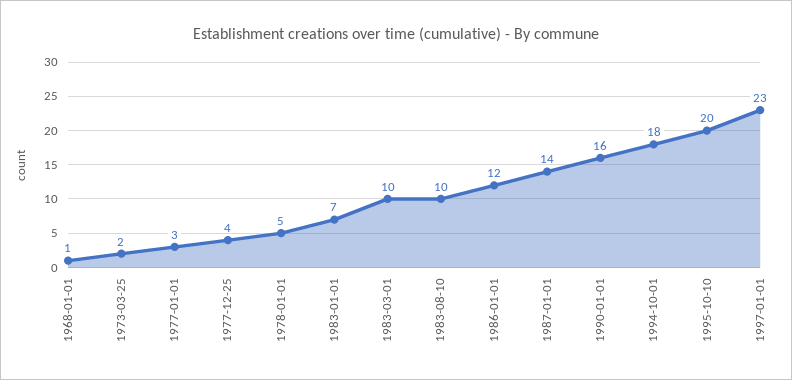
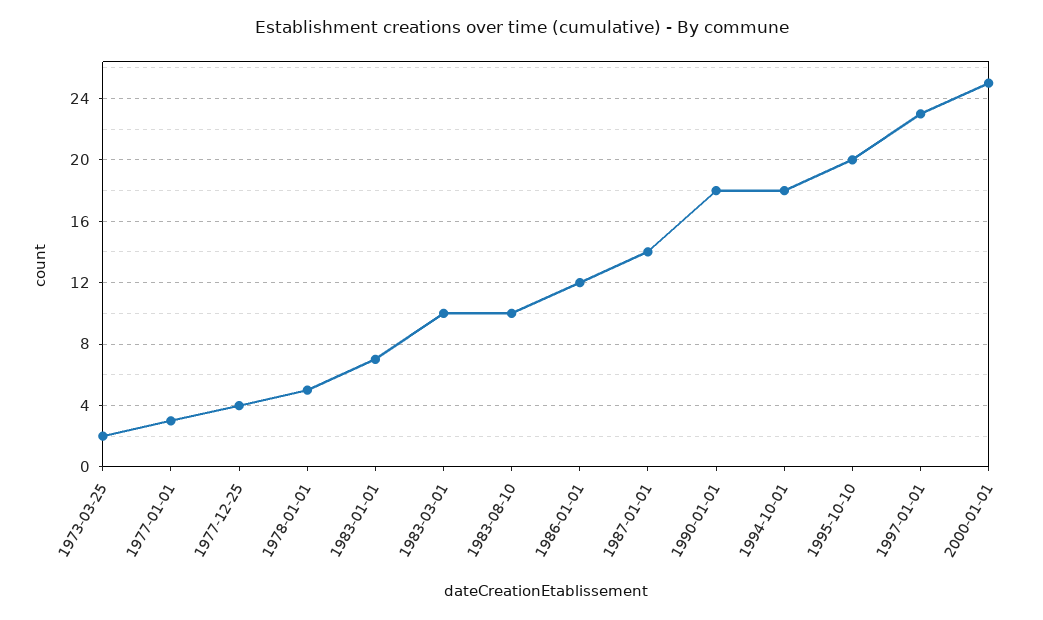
1968-01-01: 1 -> none
1990-01-01: 16 -> 18
2000-01-01: none -> 25

